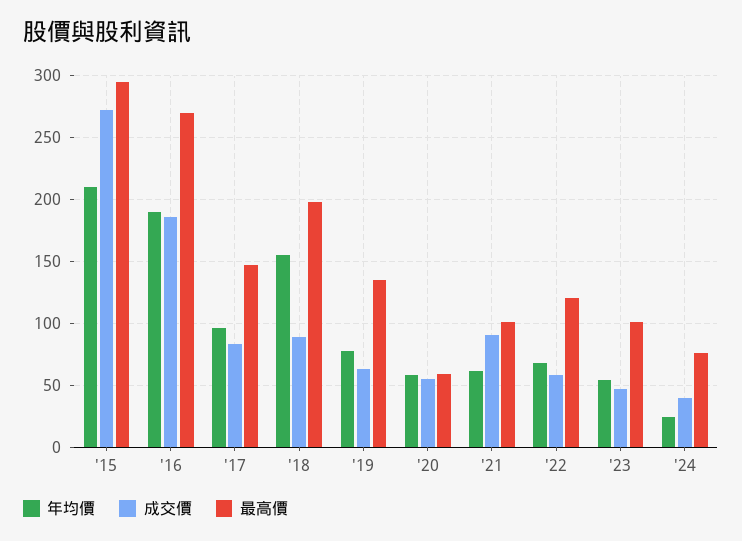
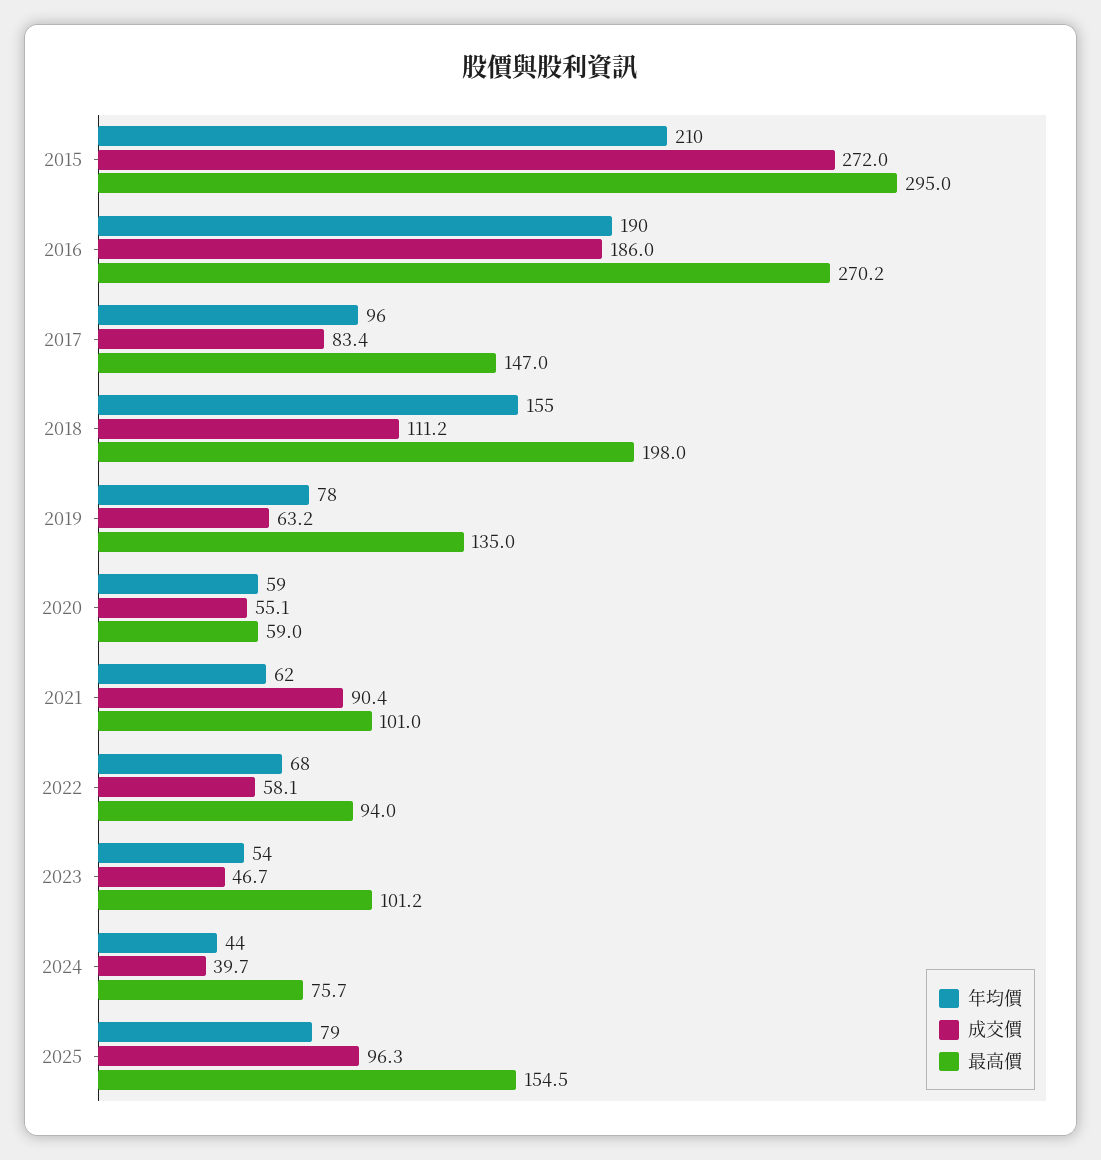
成交價, '18: 90 -> 111.2
最高價, '22: 120 -> 94
年均價, '24: 25 -> 44
年均價, 2025: none -> 79
成交價, 2025: none -> 96.3
最高價, 2025: none -> 154.5

